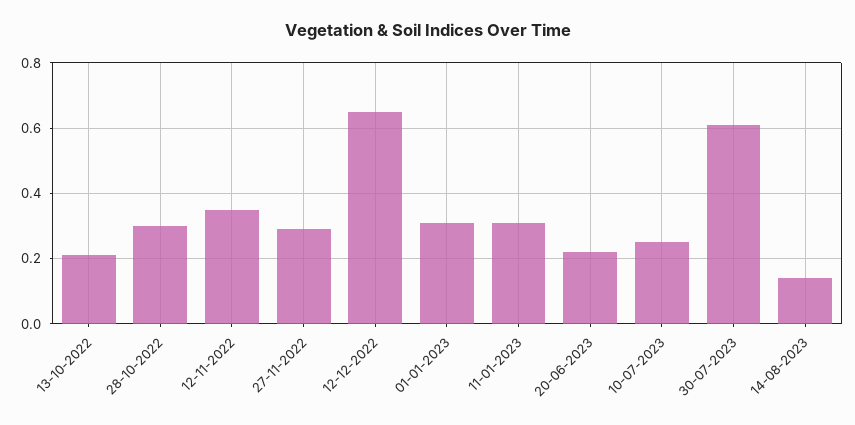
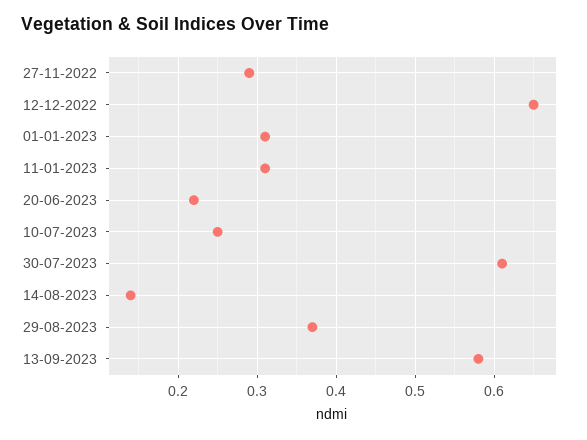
13-10-2022: 0.2 -> none
28-10-2022: 0.3 -> none
12-11-2022: 0.35 -> none
29-08-2023: none -> 0.37
13-09-2023: none -> 0.58

